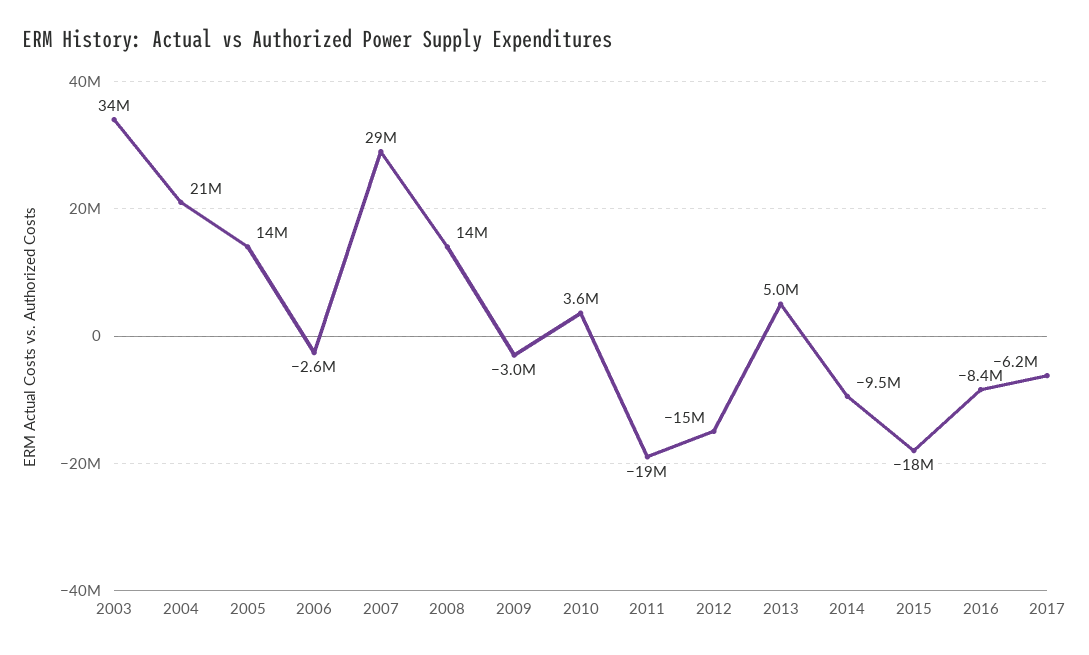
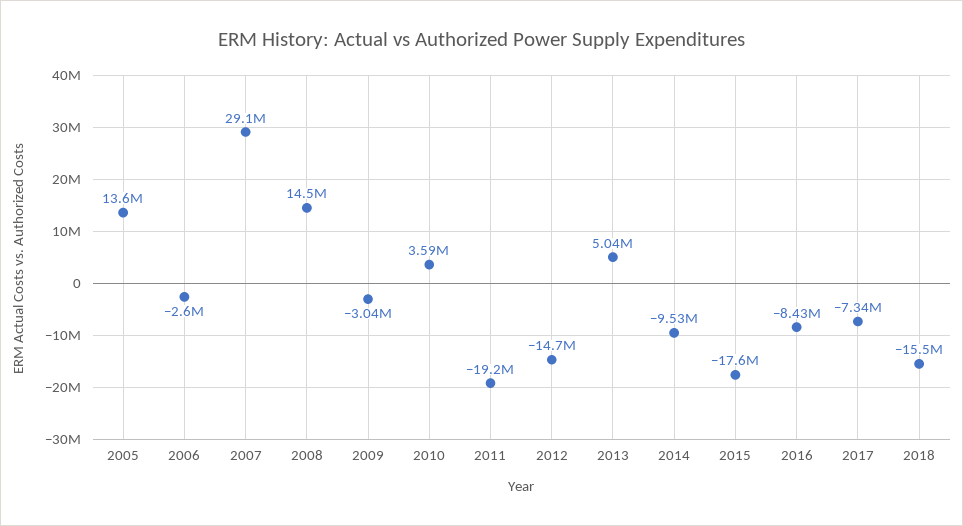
2003: 34000000 -> none
2004: 21000000 -> none
2017: -6200000 -> -7340000
2018: none -> -15500000

